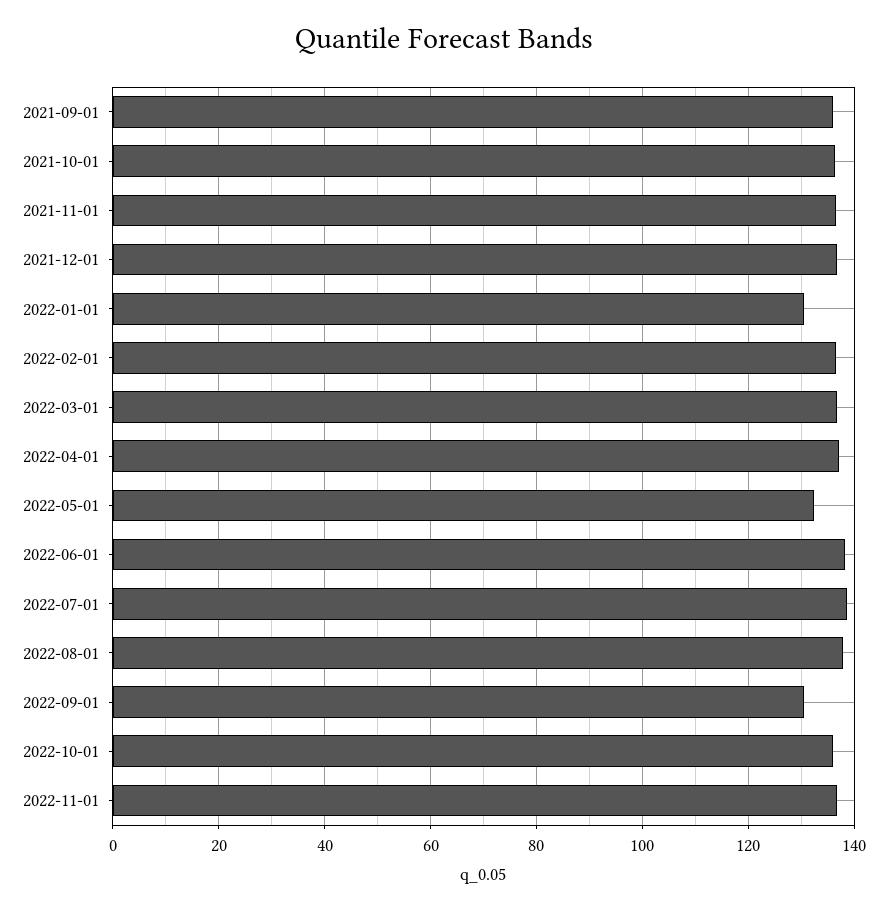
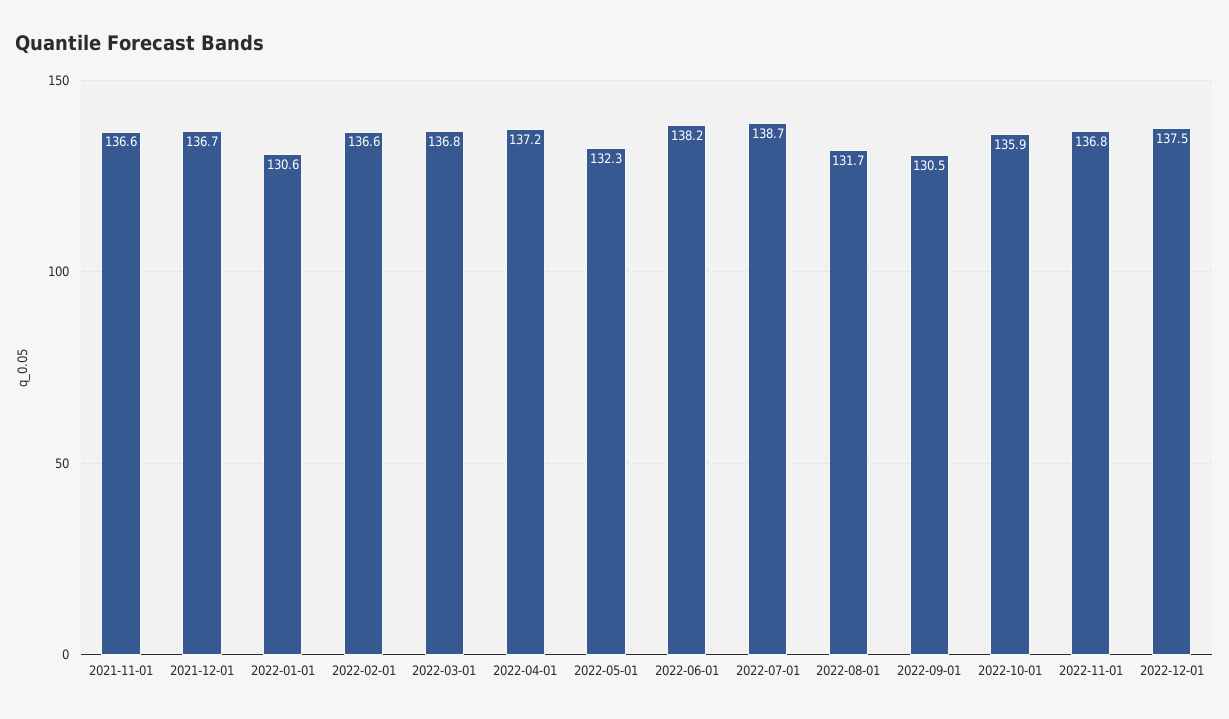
2021-09-01: 136 -> none
2021-10-01: 136 -> none
2022-08-01: 138 -> 131.7
2022-12-01: none -> 137.5

